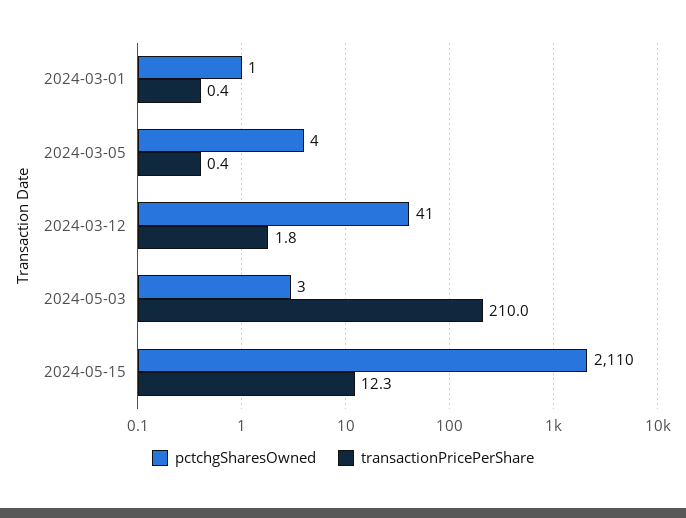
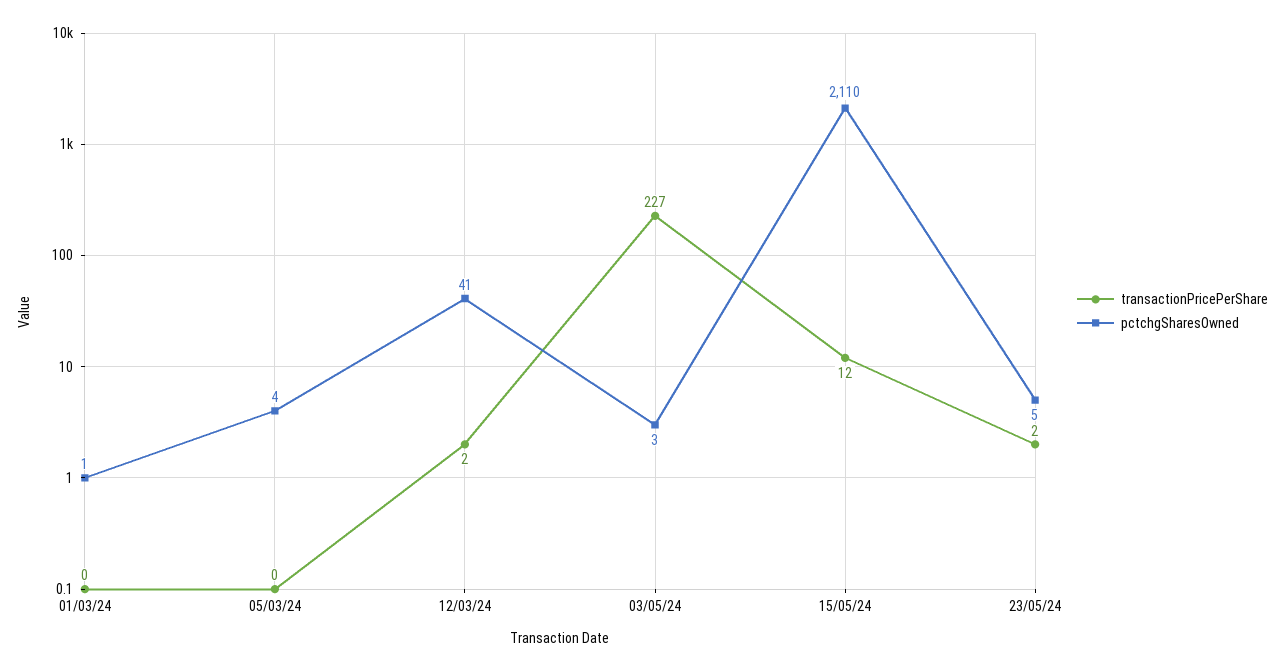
transactionPricePerShare, 2024-05-03: 210 -> 227
transactionPricePerShare, 23/05/24: none -> 2
pctchgSharesOwned, 23/05/24: none -> 5

